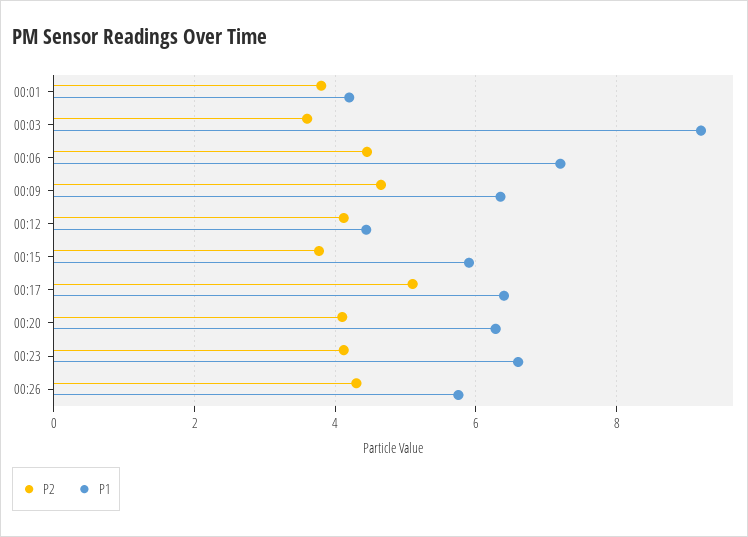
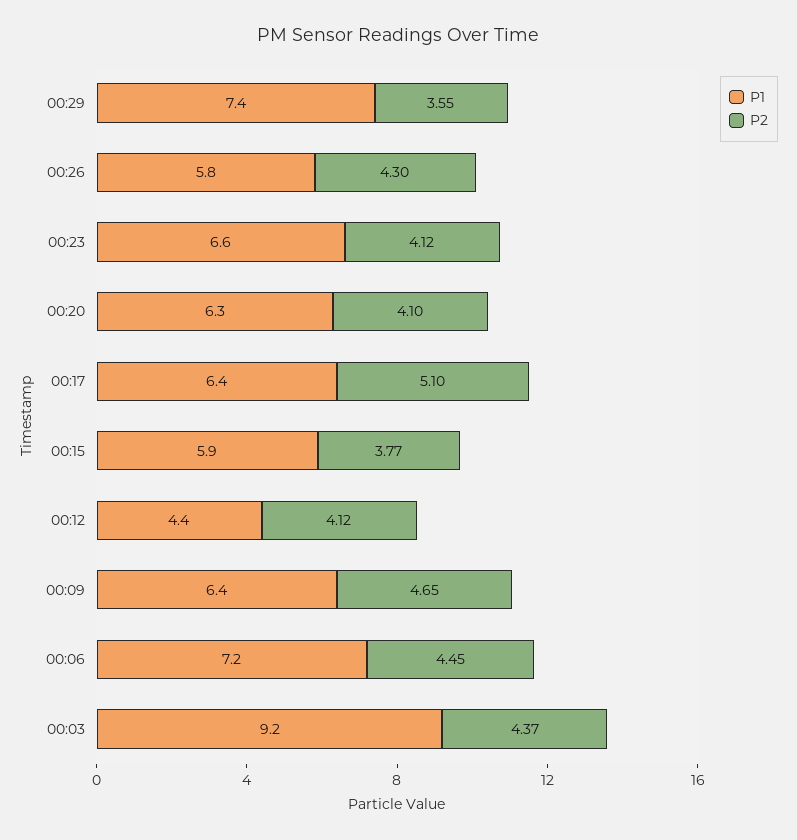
P2, 00:01: 3.8 -> none
P1, 00:01: 4.2 -> none
P2, 00:03: 3.6 -> 4.37
P1, 00:29: none -> 7.4
P2, 00:29: none -> 3.55

